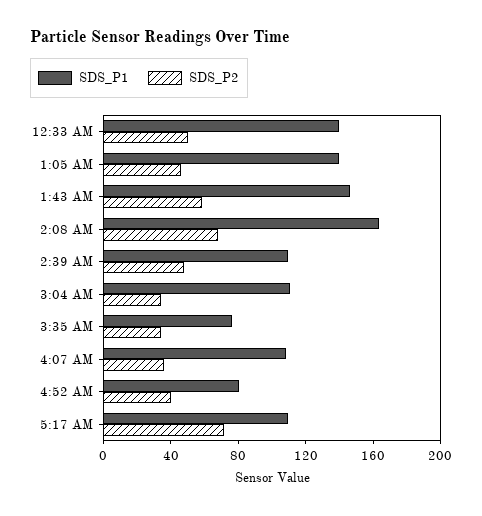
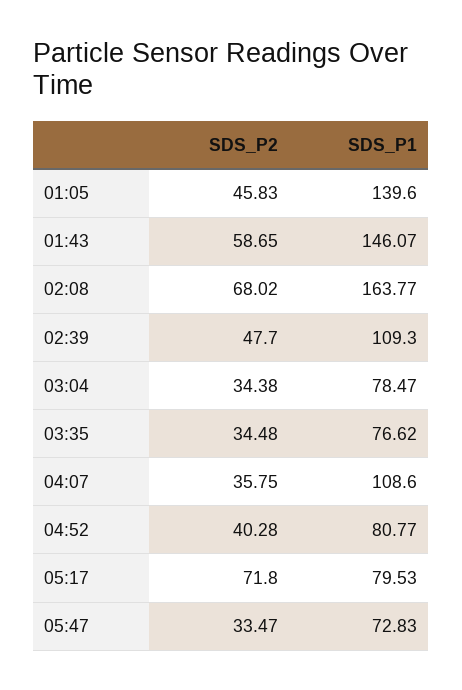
SDS_P1, 12:33 AM: 140 -> none
SDS_P2, 12:33 AM: 50 -> none
SDS_P1, 3:04 AM: 110 -> 78.47
SDS_P1, 5:17 AM: 110 -> 79.53
SDS_P2, 05:47: none -> 33.47
SDS_P1, 05:47: none -> 72.83

